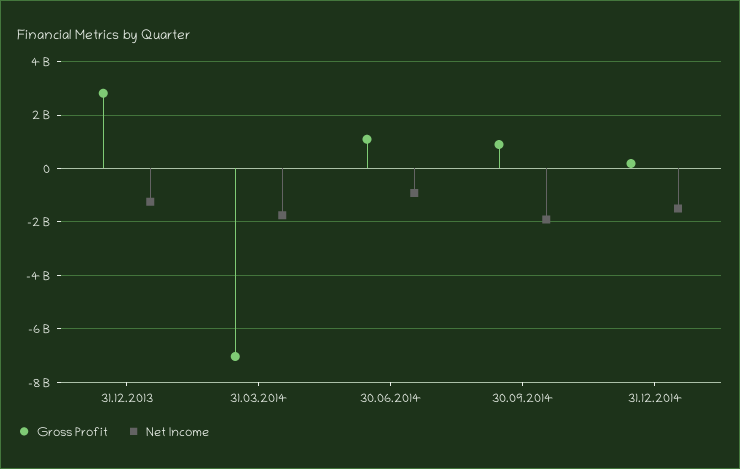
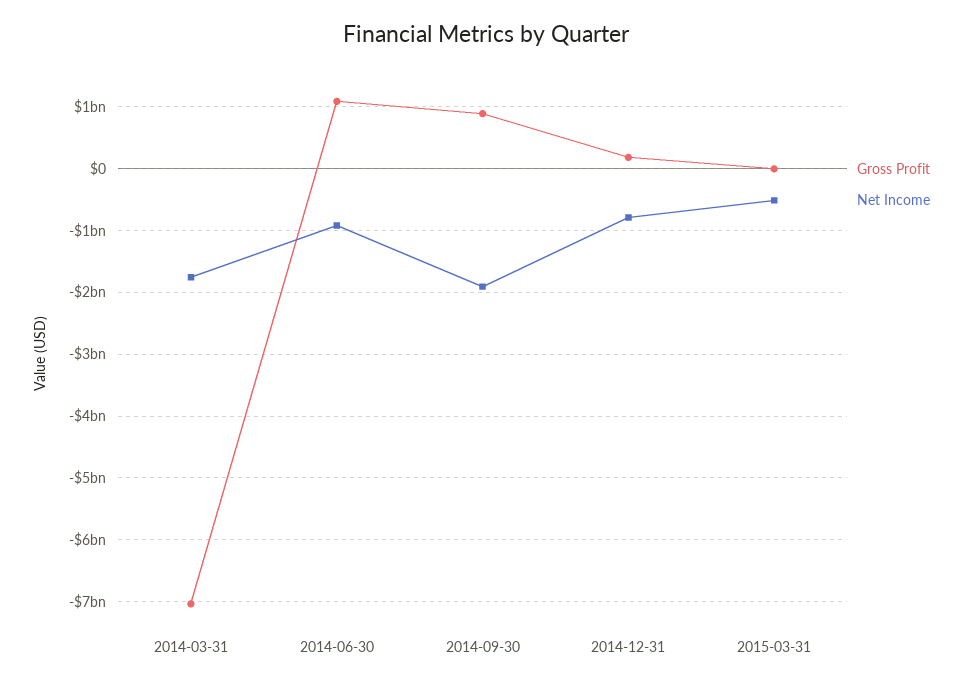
Gross Profit, 31.12.2013: 2750000000 -> none
Net Income, 31.12.2013: -1250000000 -> none
Net Income, 31.12.2014: -1500000000 -> -800000000
Gross Profit, 2015-03-31: none -> 0
Net Income, 2015-03-31: none -> -500000000

